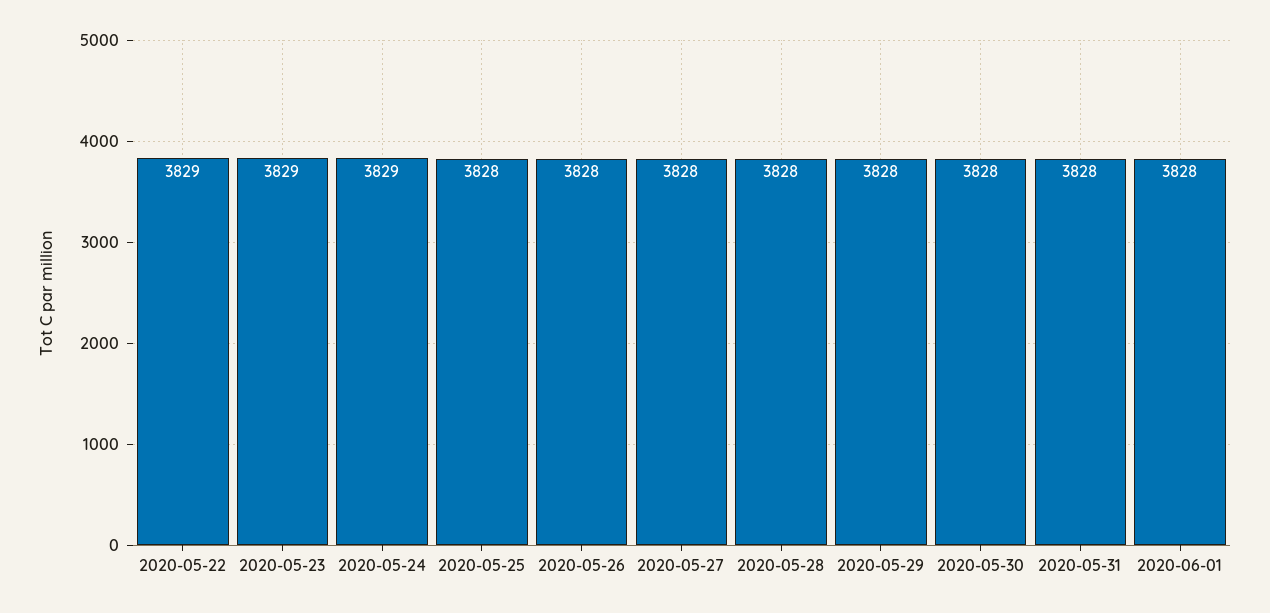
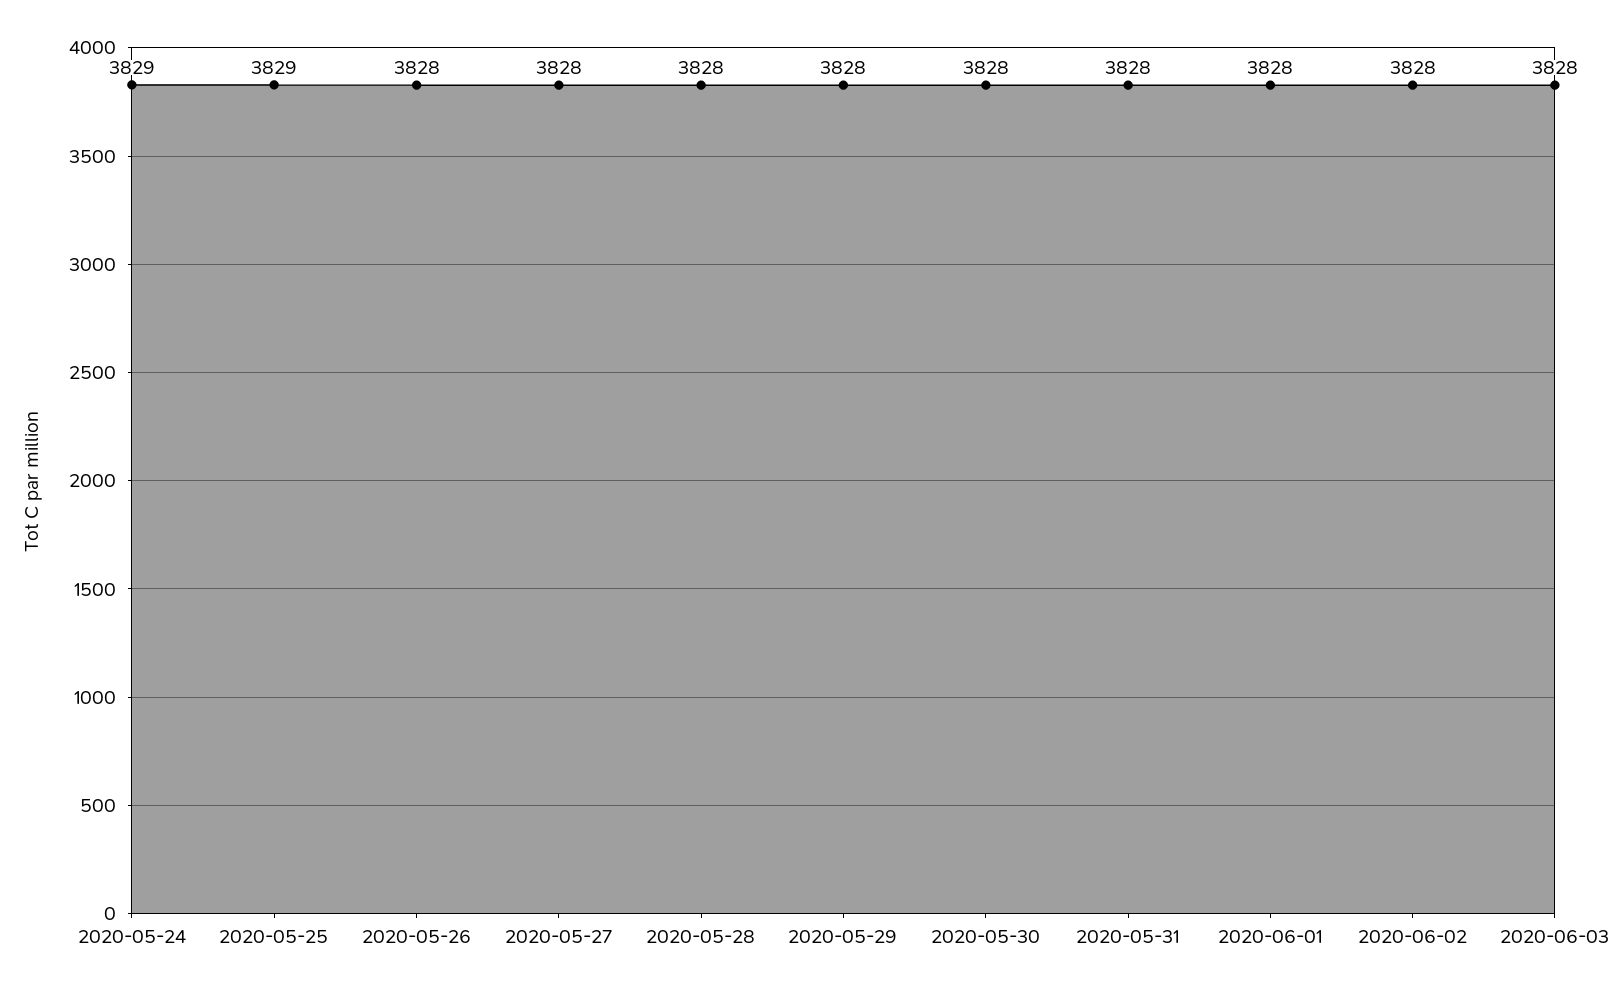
2020-05-22: 3829 -> none
2020-05-23: 3829 -> none
2020-05-25: 3828 -> 3829
2020-06-02: none -> 3828
2020-06-03: none -> 3828

